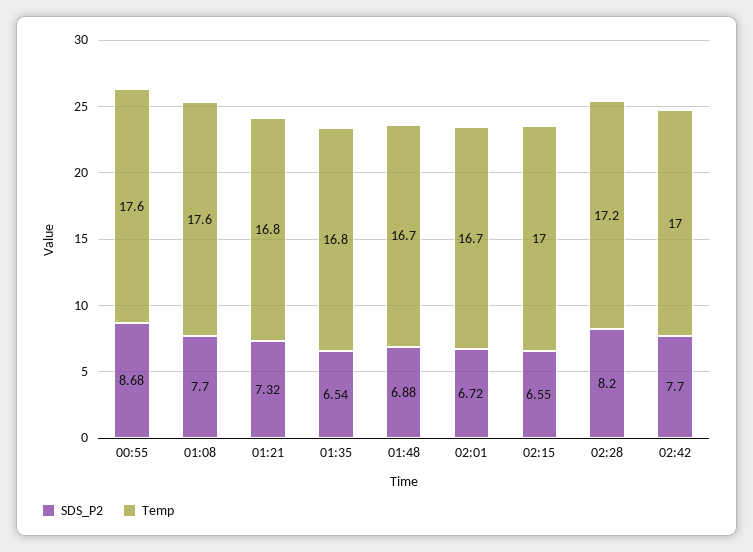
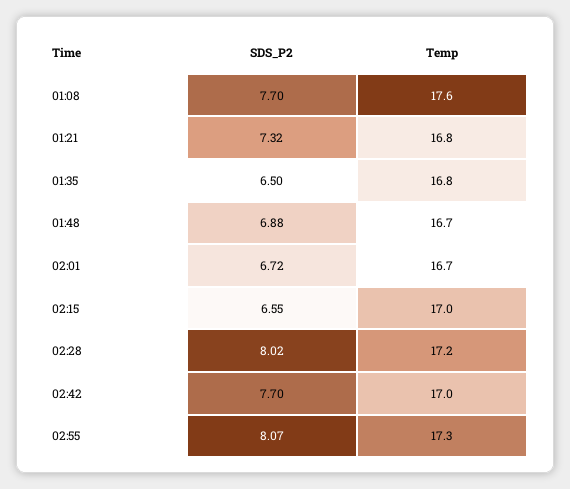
SDS_P2, 00:55: 8.68 -> none
Temp, 00:55: 17.6 -> none
SDS_P2, 01:35: 6.54 -> 6.5
SDS_P2, 02:28: 8.2 -> 8.02
SDS_P2, 02:55: none -> 8.07
Temp, 02:55: none -> 17.3

